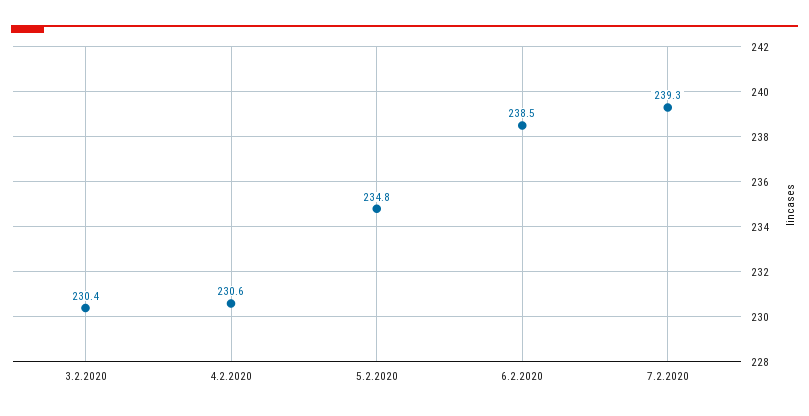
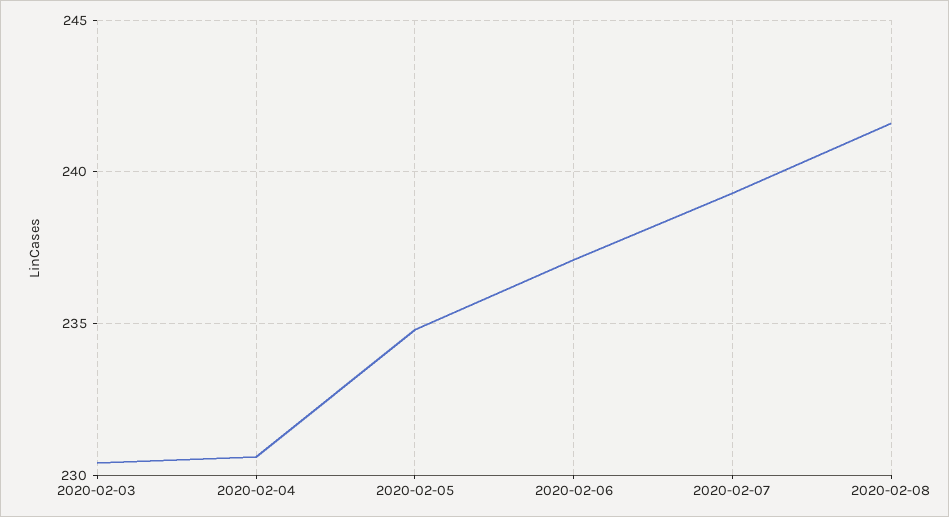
6.2.2020: 238.5 -> 237
2020-02-08: none -> 241.5

